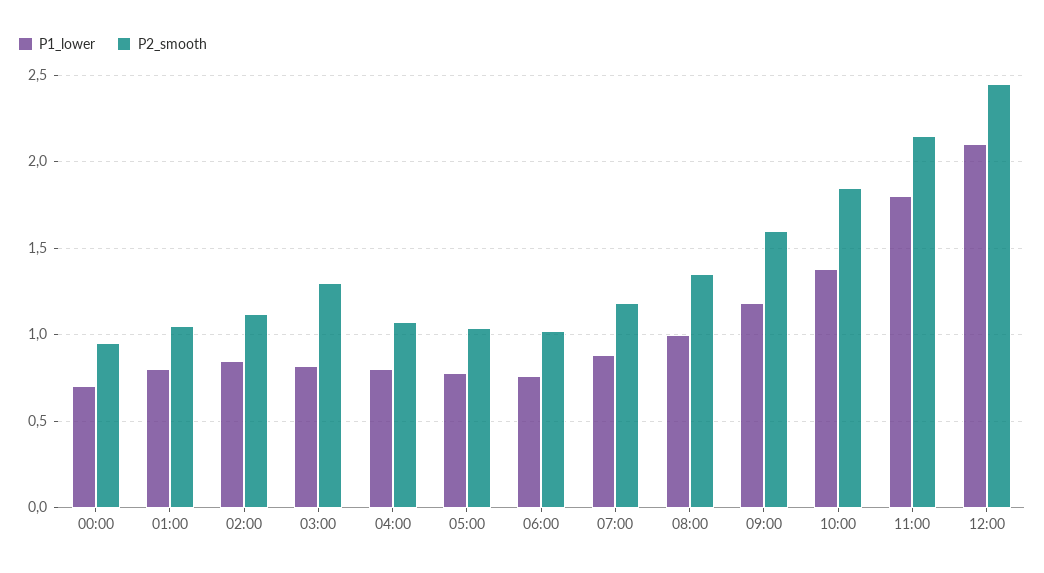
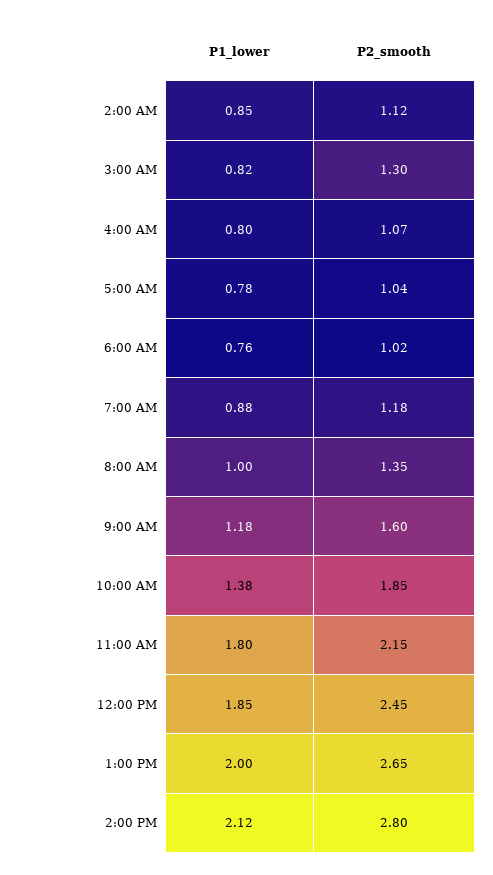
P1_lower, 00:00: 0.7 -> none
P2_smooth, 00:00: 0.95 -> none
P1_lower, 01:00: 0.8 -> none
P2_smooth, 01:00: 1.05 -> none
P1_lower, 12:00: 2.1 -> 1.85
P1_lower, 1:00 PM: none -> 2
P2_smooth, 1:00 PM: none -> 2.65
P1_lower, 2:00 PM: none -> 2.12
P2_smooth, 2:00 PM: none -> 2.8

